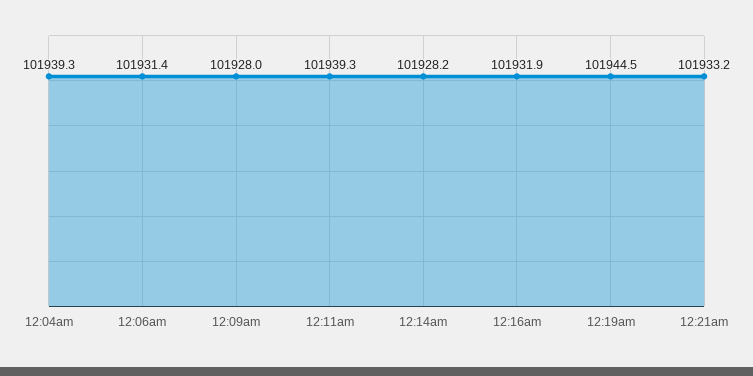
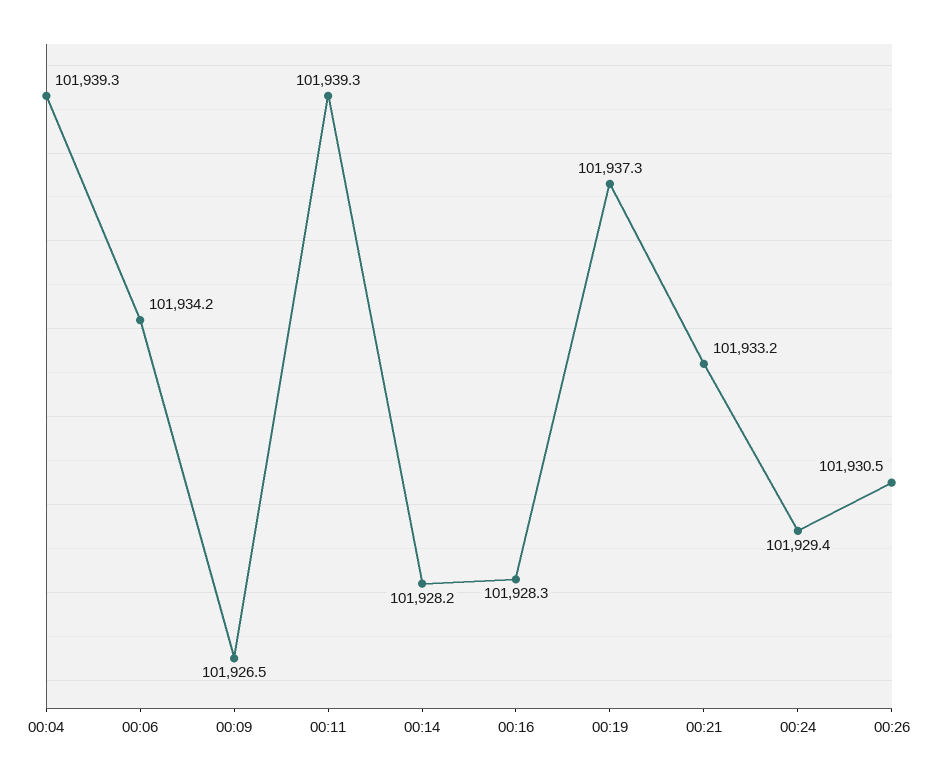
12:06am: 101931.4 -> 101934.2
12:09am: 101928 -> 101926.5
12:16am: 101931.9 -> 101928.3
12:19am: 101944.5 -> 101937.3
00:24: none -> 101929.4
00:26: none -> 101930.5

